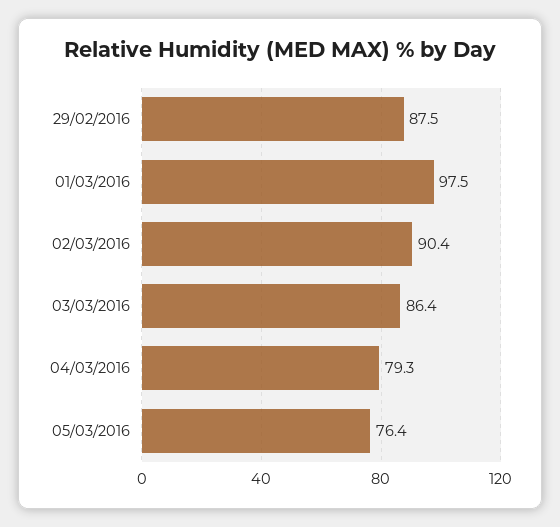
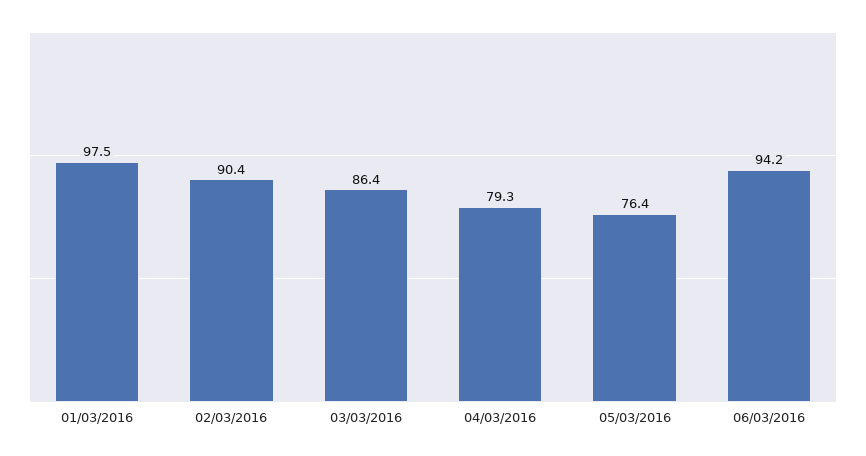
29/02/2016: 87.5 -> none
06/03/2016: none -> 94.2

